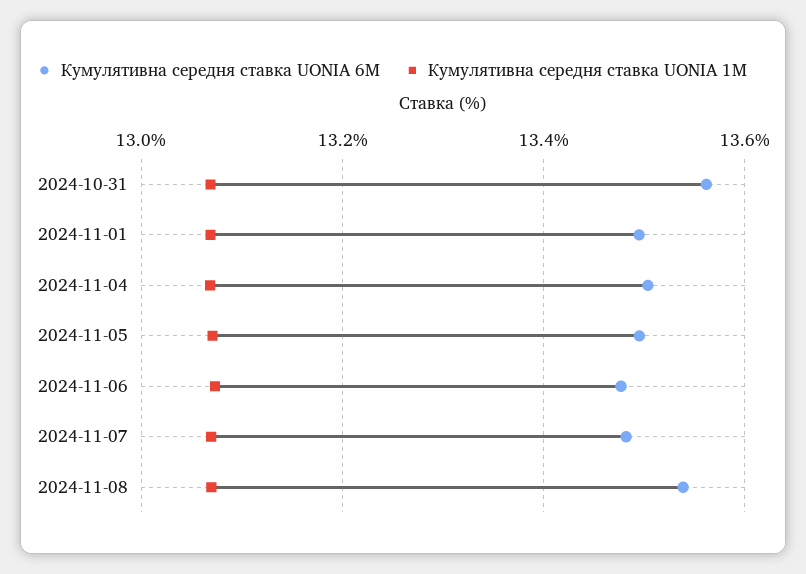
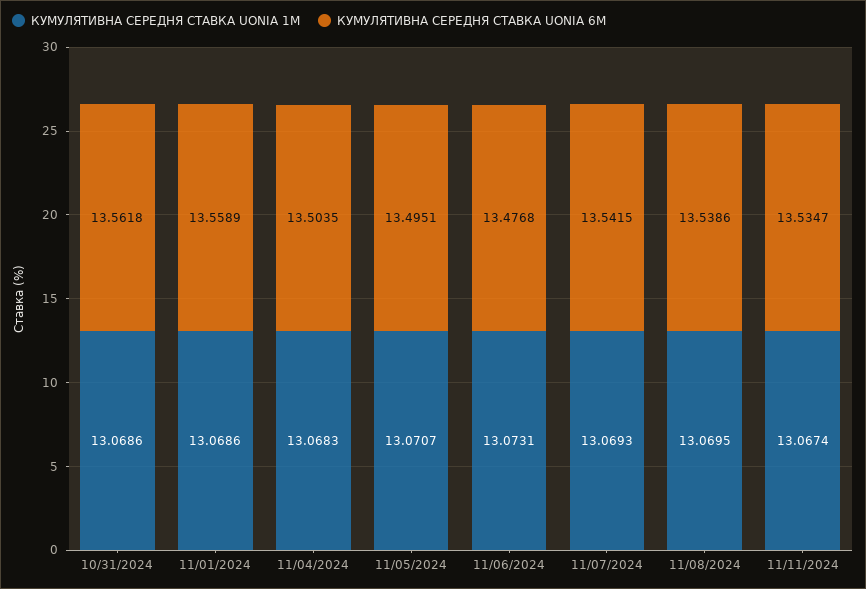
Кумулятивна середня ставка UONIA 6M, 2024-11-01: 13.5 -> 13.5589
Кумулятивна середня ставка UONIA 6M, 2024-11-07: 13.48 -> 13.5415
Кумулятивна середня ставка UONIA 1M, 11/11/2024: none -> 13.0674
Кумулятивна середня ставка UONIA 6M, 11/11/2024: none -> 13.5347

